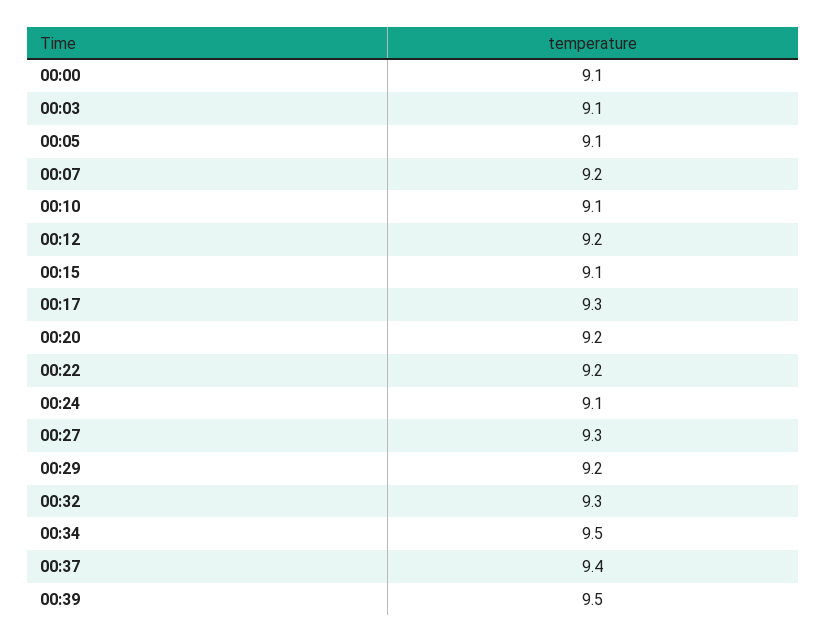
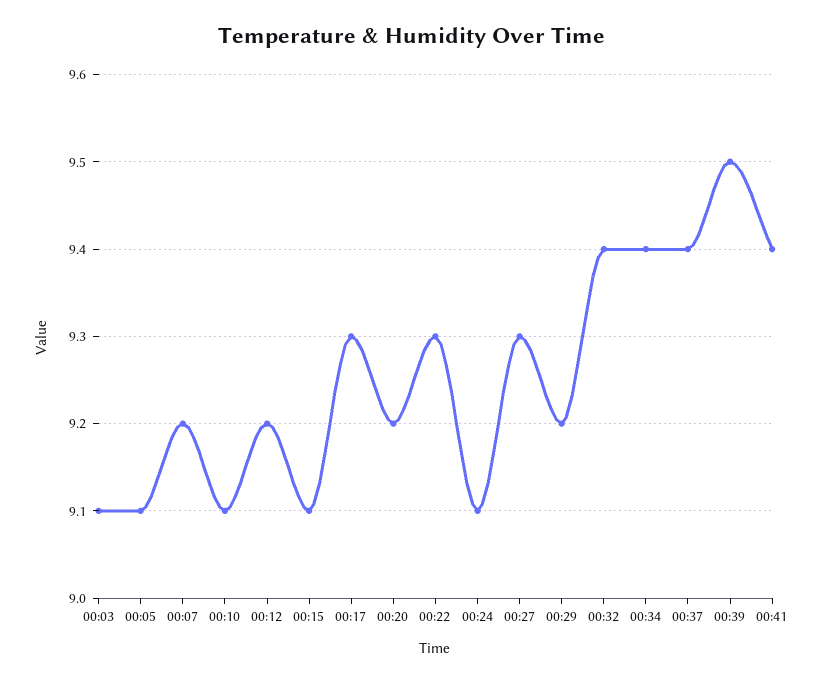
00:00: 9.1 -> none
00:22: 9.2 -> 9.3
00:32: 9.3 -> 9.4
00:34: 9.5 -> 9.4
00:41: none -> 9.4

